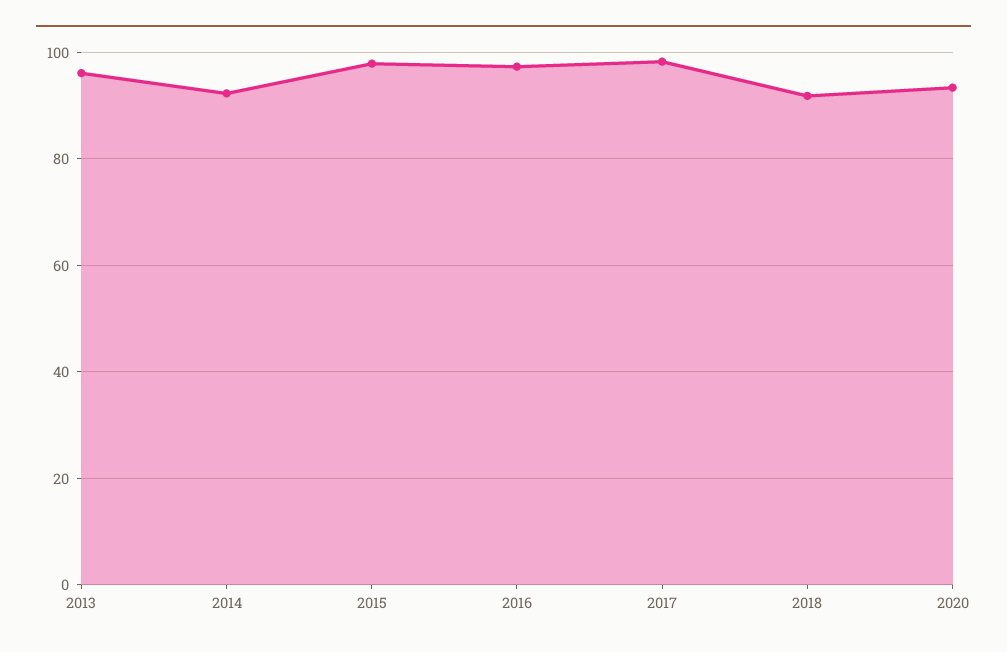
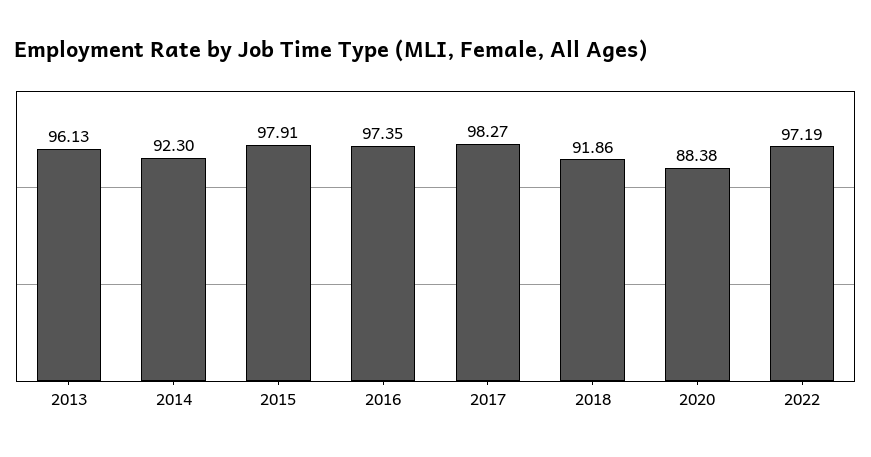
2020: 94 -> 88.38
2022: none -> 97.19

